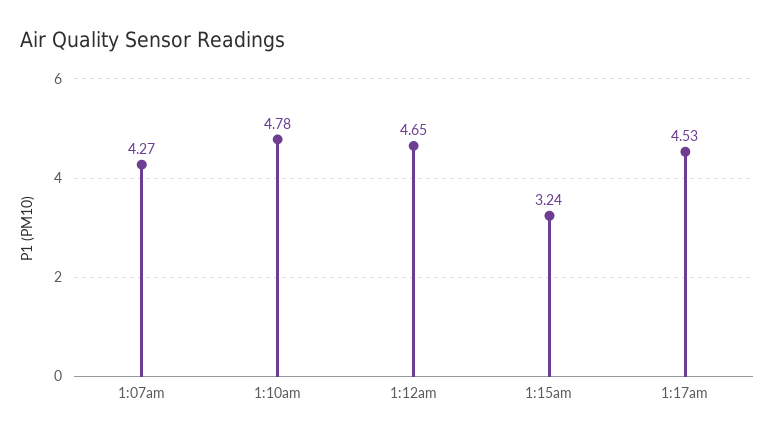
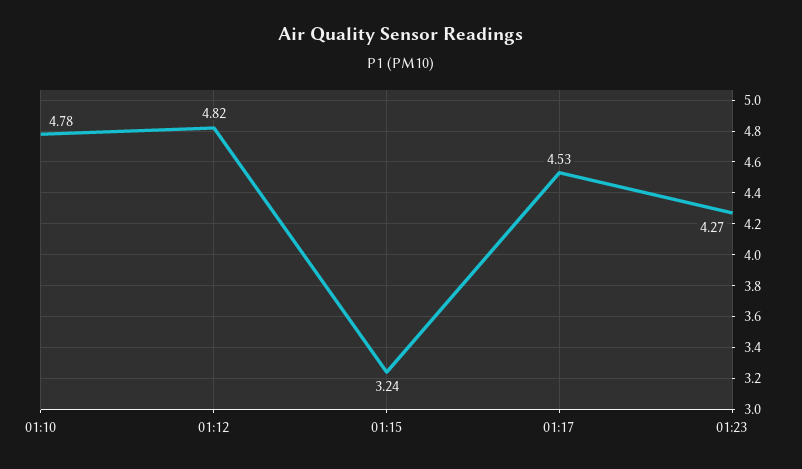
1:07am: 4.27 -> none
1:12am: 4.65 -> 4.82
01:23: none -> 4.27

